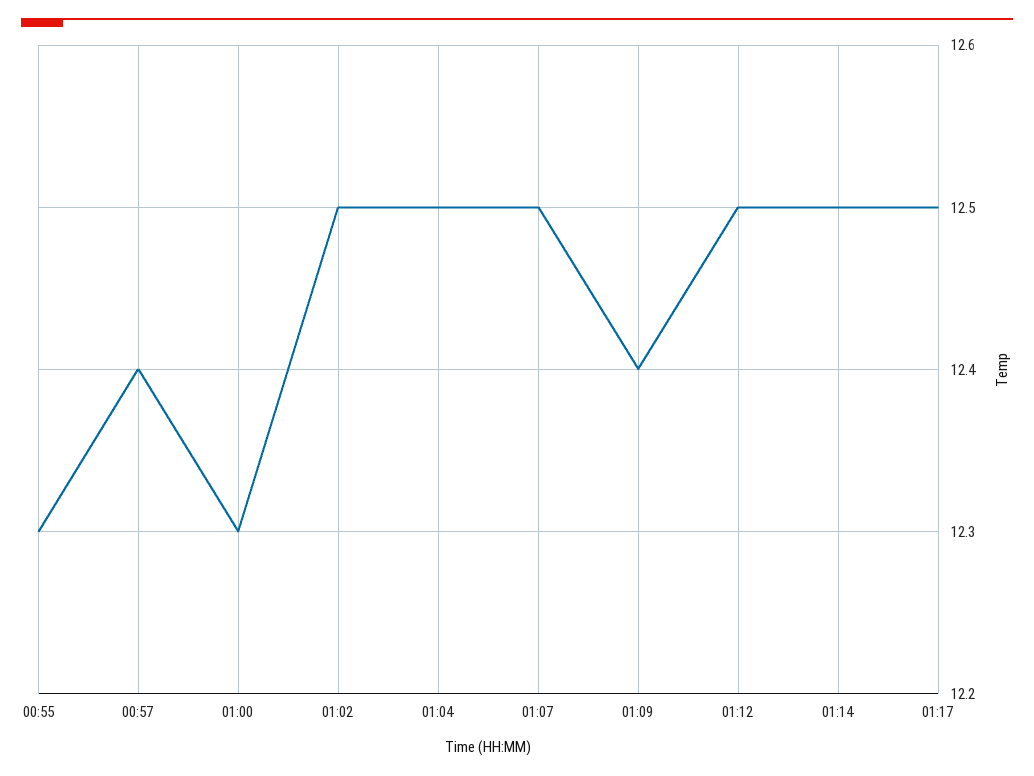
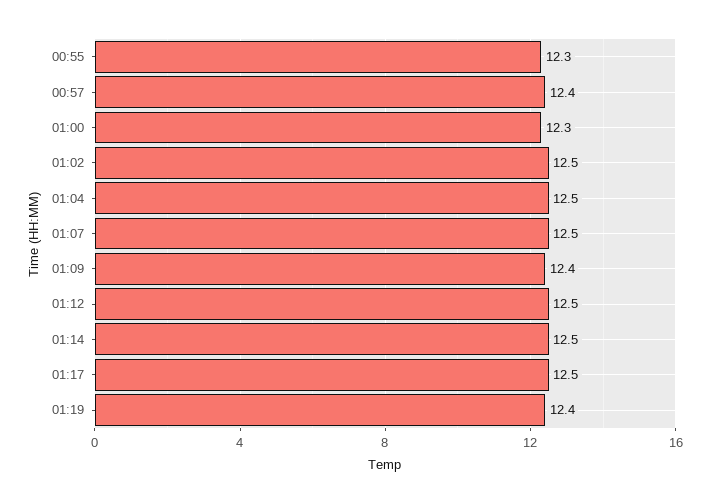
01:19: none -> 12.4

